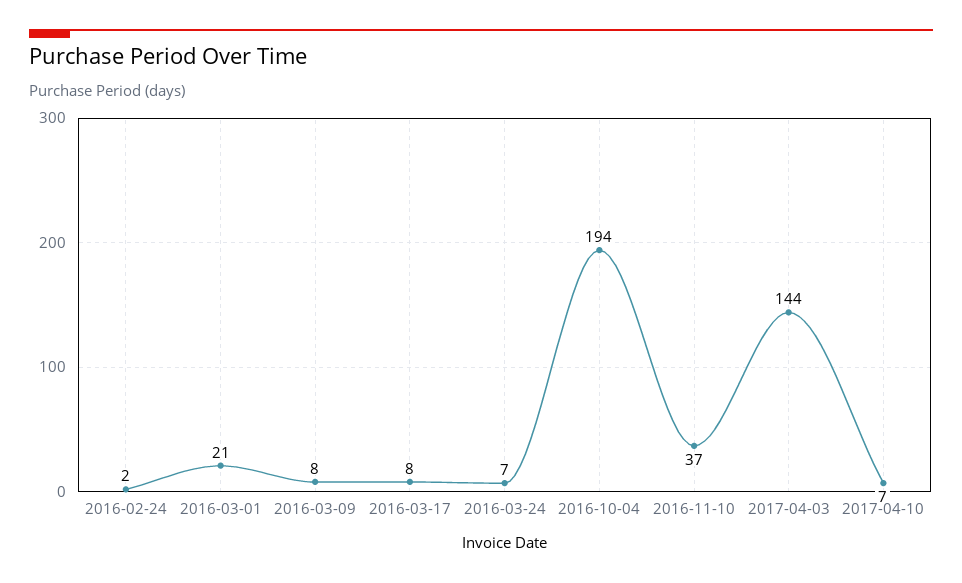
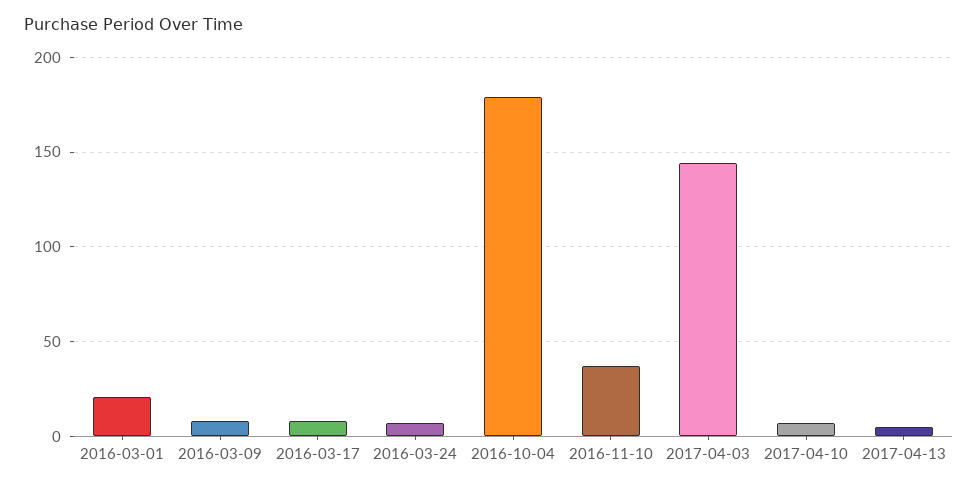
2016-02-24: 2 -> none
2016-10-04: 194 -> 180
2017-04-13: none -> 5

